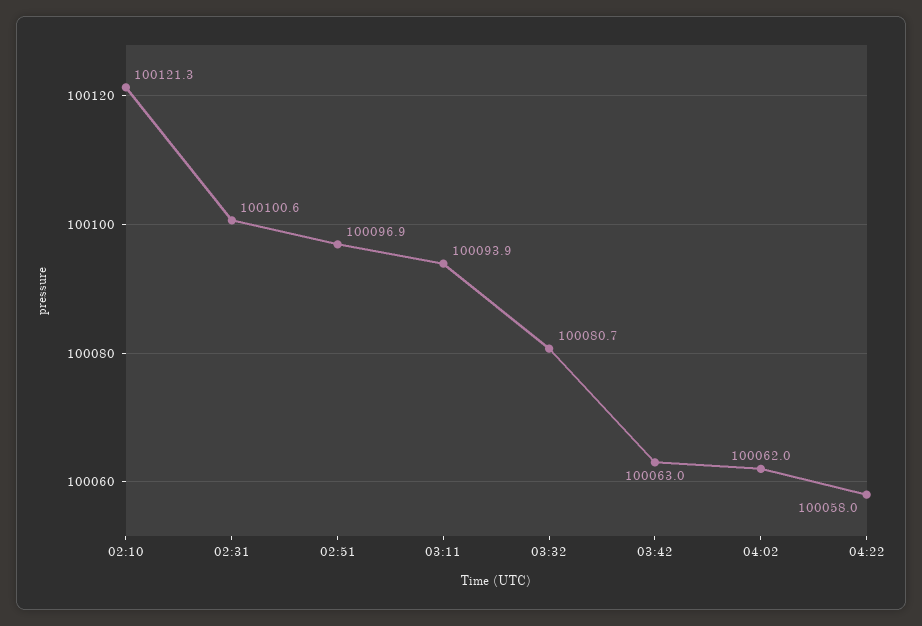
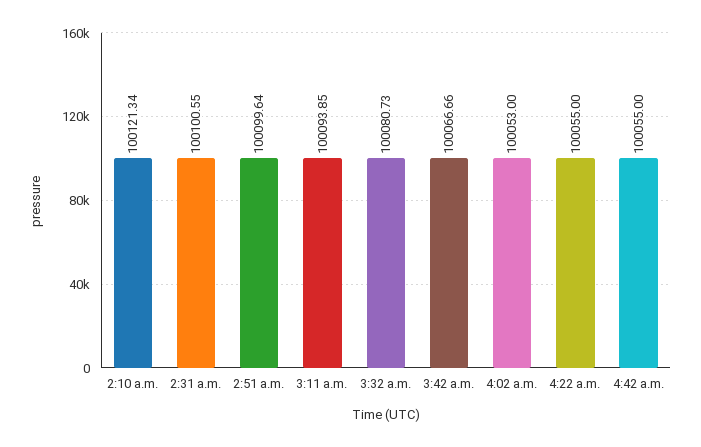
02:51: 100096.9 -> 100099.64
03:42: 100063 -> 100066.66
04:02: 100062 -> 100053
04:22: 100058 -> 100055
4:42 a.m.: none -> 100055

